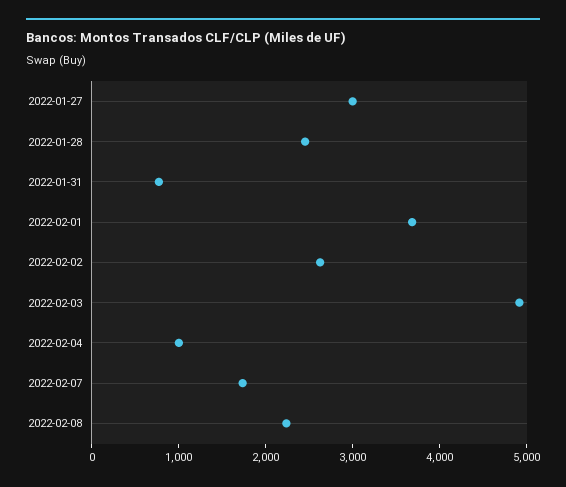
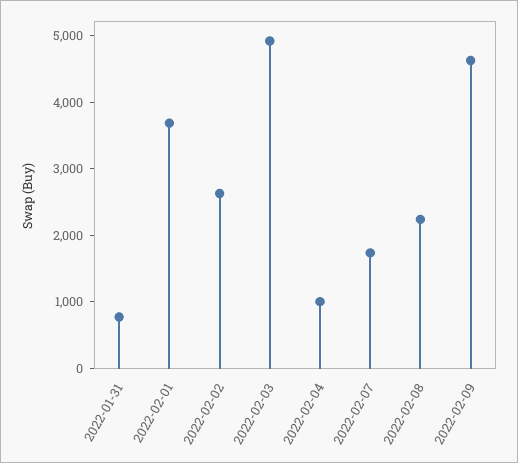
2022-01-27: 3000 -> none
2022-01-28: 2400 -> none
2022-02-09: none -> 4600

